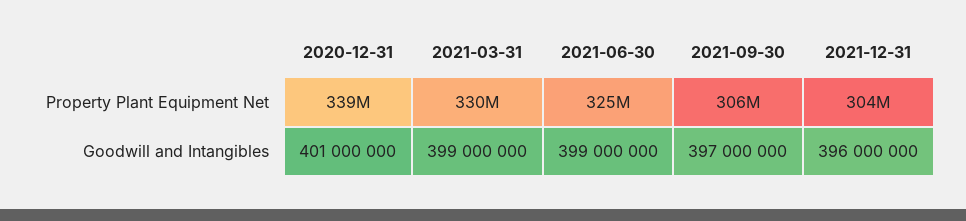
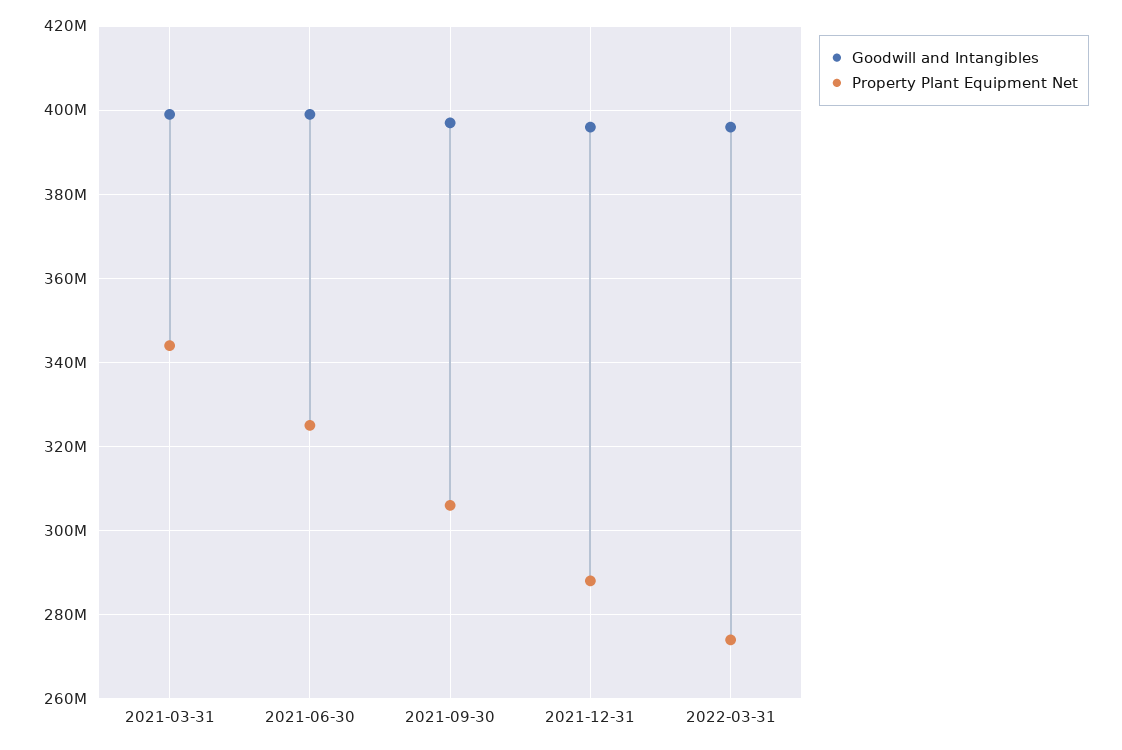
Property Plant Equipment Net, 2020-12-31: 339000000 -> none
Property Plant Equipment Net, 2021-03-31: 330000000 -> 344000000
Property Plant Equipment Net, 2021-12-31: 304000000 -> 288000000
Goodwill and Intangibles, 2020-12-31: 401000000 -> none
Goodwill and Intangibles, 2022-03-31: none -> 396000000
Property Plant Equipment Net, 2022-03-31: none -> 274000000

